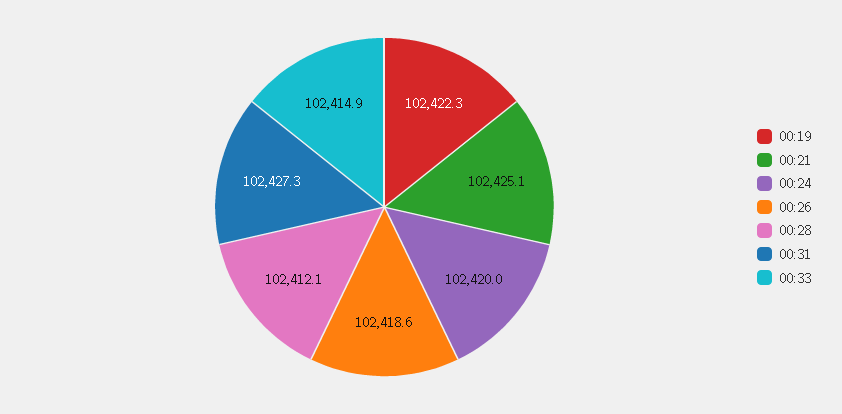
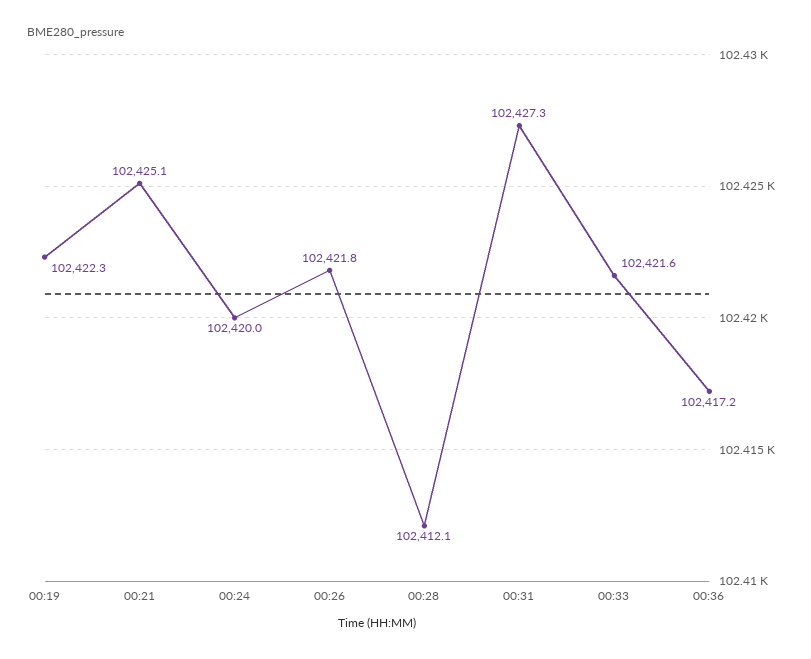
00:26: 102418.6 -> 102421.8
00:33: 102414.9 -> 102421.6
00:36: none -> 102417.2

